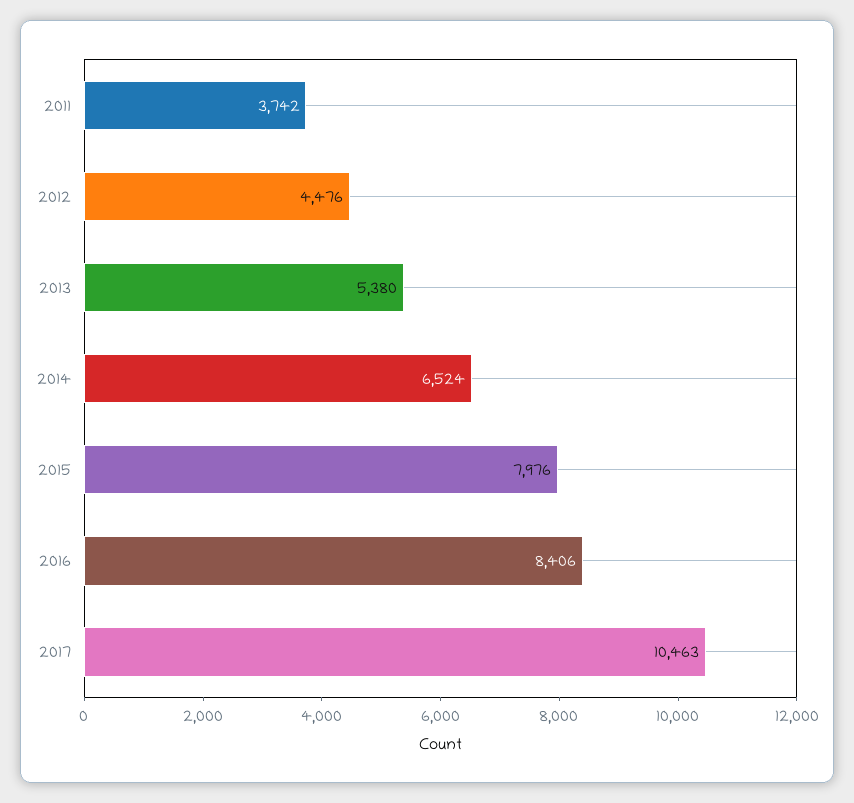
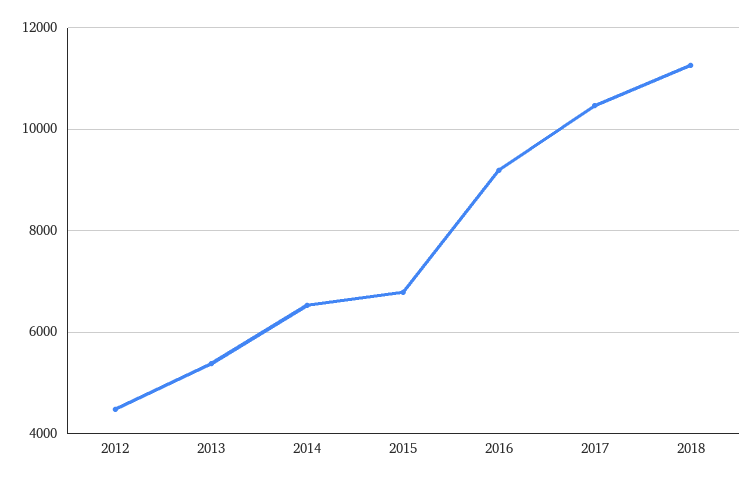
2011: 3742 -> none
2015: 7976 -> 6800
2016: 8406 -> 9200
2018: none -> 11200

